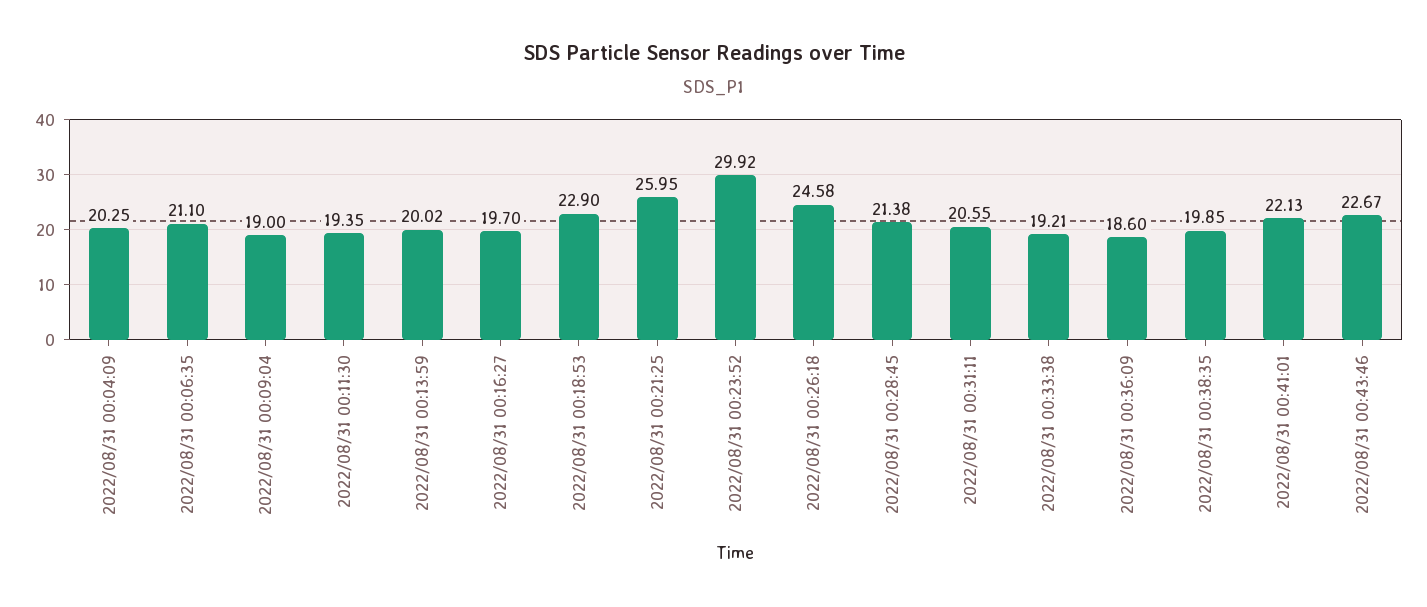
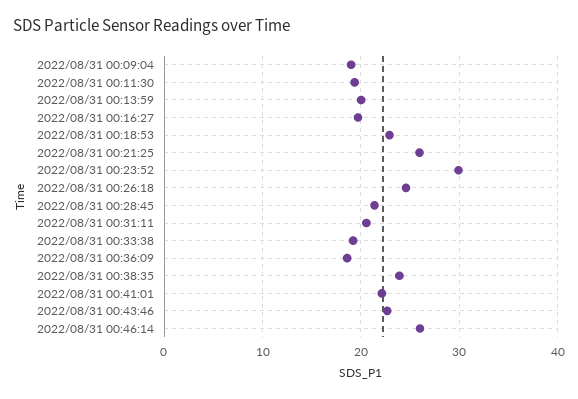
2022/08/31 00:04:09: 20.25 -> none
2022/08/31 00:06:35: 21.1 -> none
2022/08/31 00:38:35: 19.85 -> 24
2022/08/31 00:46:14: none -> 26

